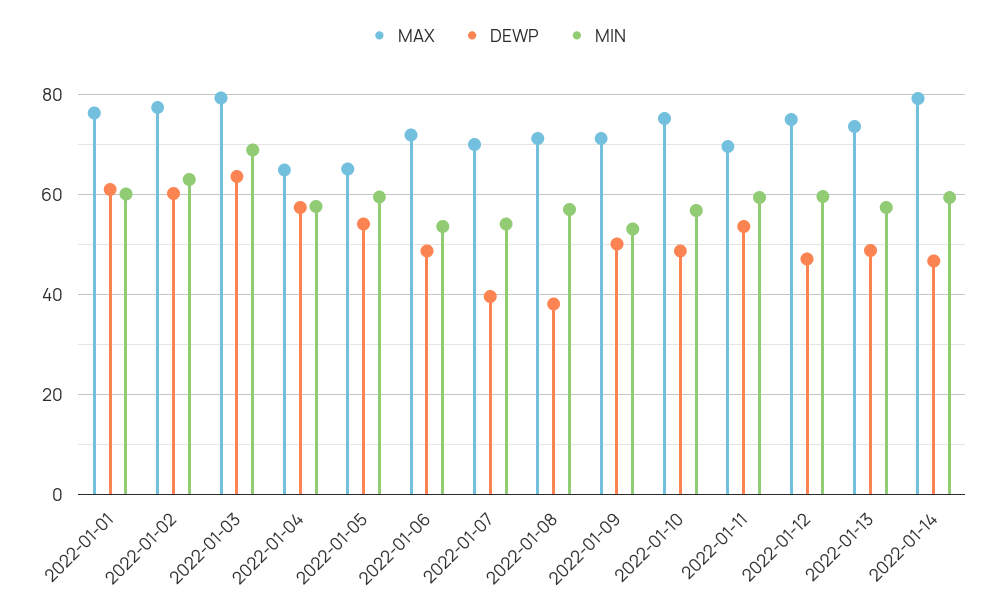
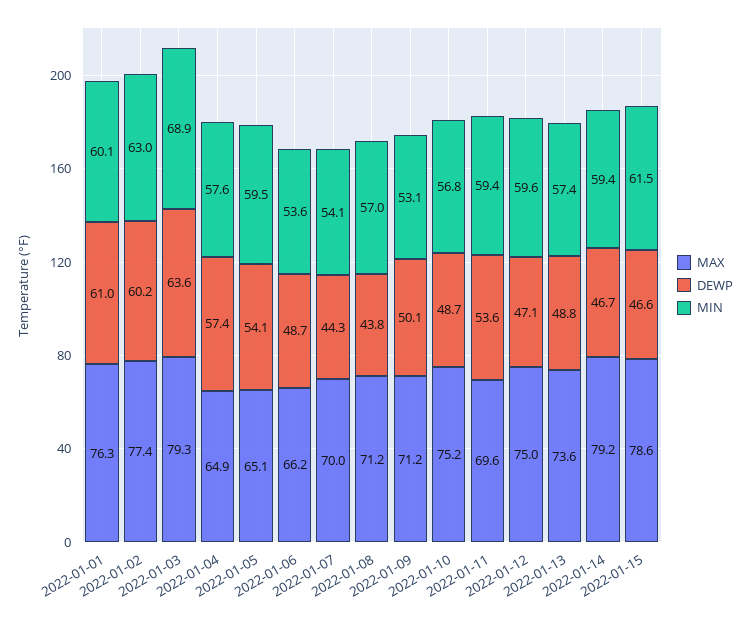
MAX, 2022-01-06: 72 -> 66.2
DEWP, 2022-01-07: 40 -> 44.3
DEWP, 2022-01-08: 38 -> 43.8
MAX, 2022-01-15: none -> 78.6
DEWP, 2022-01-15: none -> 46.6
MIN, 2022-01-15: none -> 61.5

